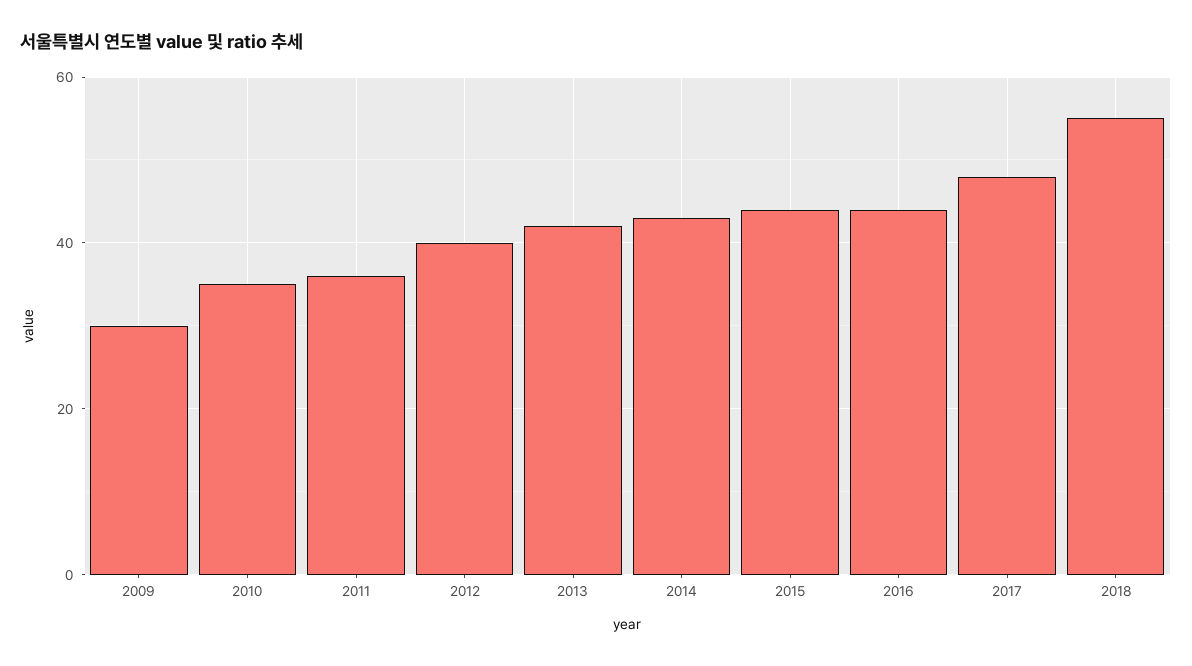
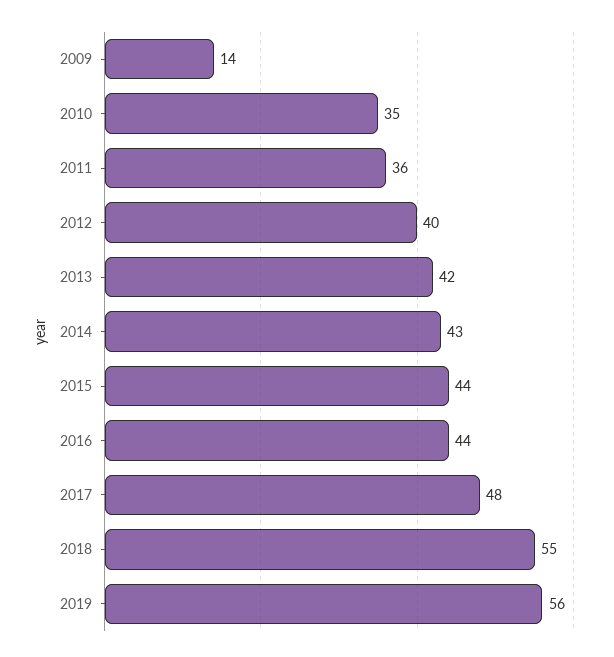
2009: 30 -> 14
2019: none -> 56

